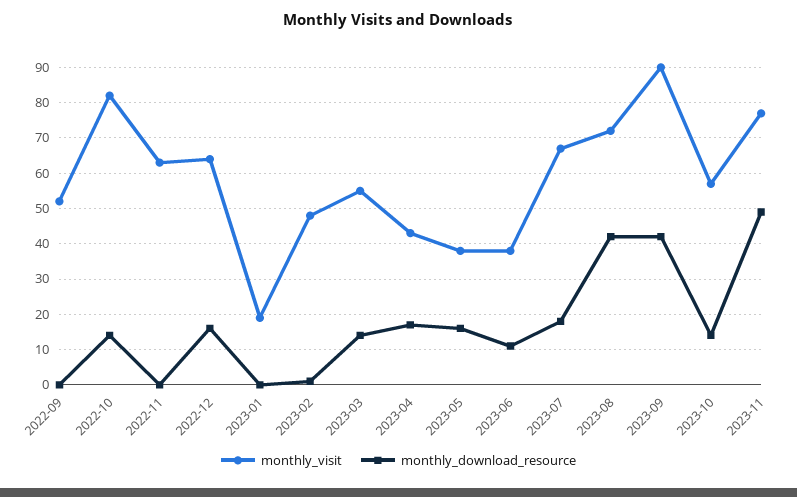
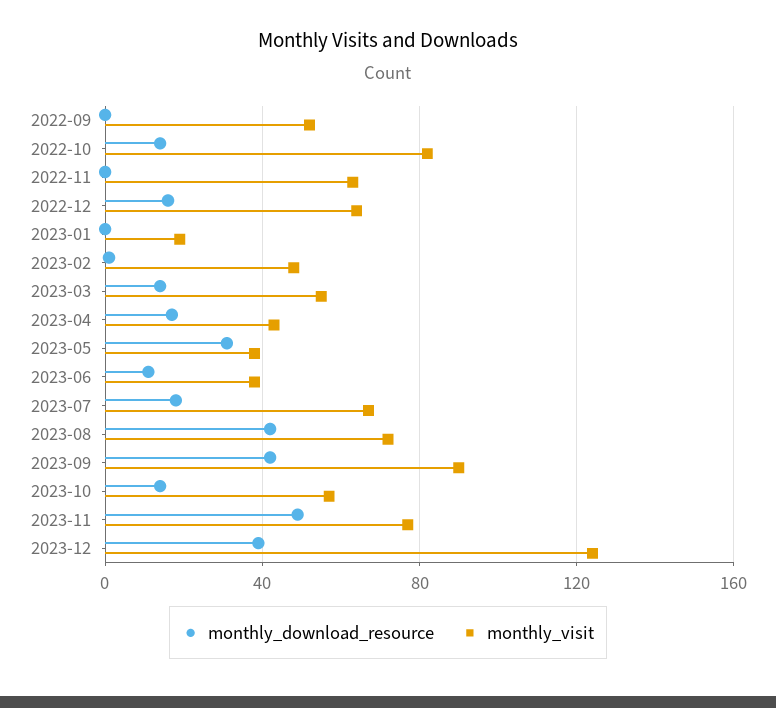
monthly_download_resource, 2023-05: 15 -> 30
monthly_download_resource, 2023-12: none -> 40
monthly_visit, 2023-12: none -> 125

